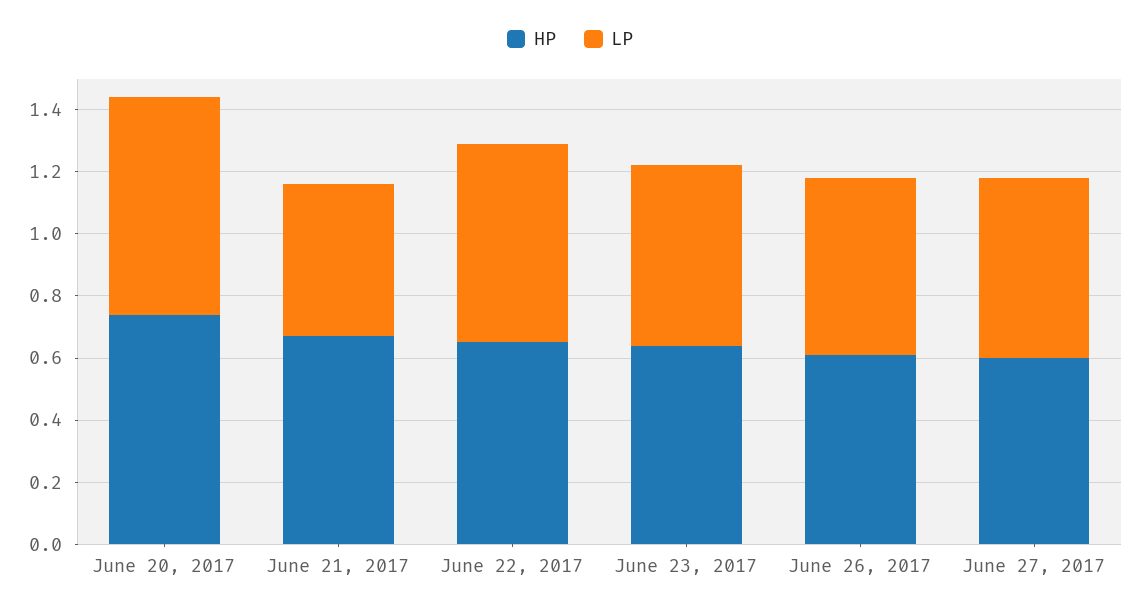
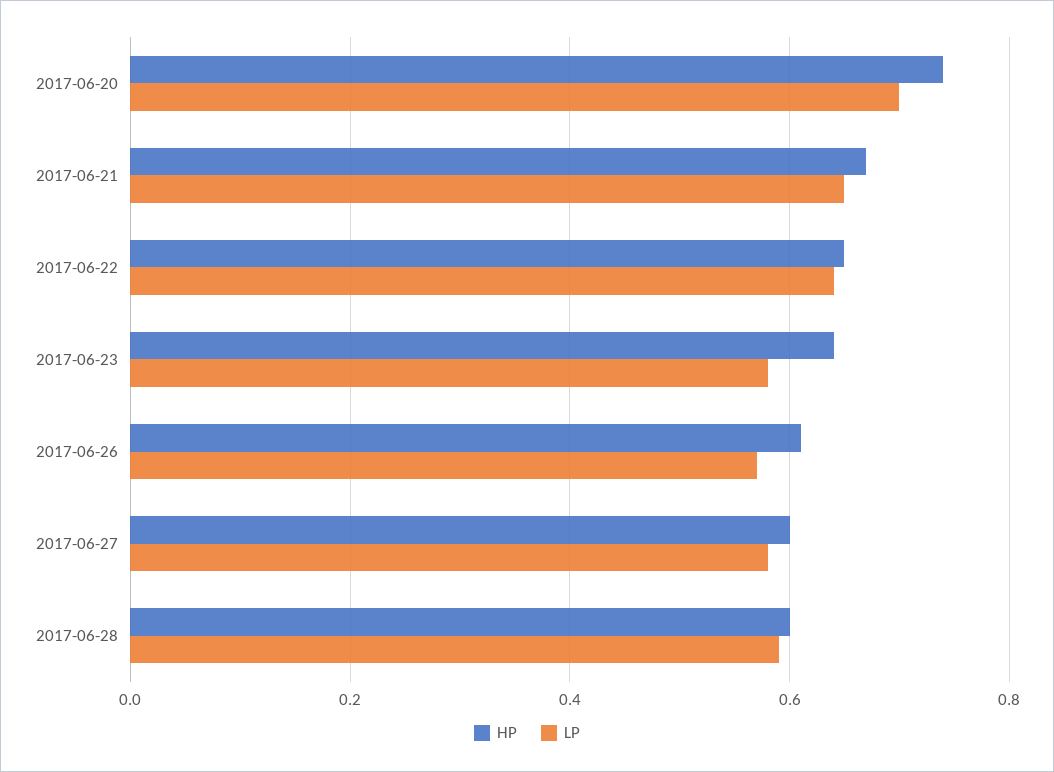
LP, June 21, 2017: 0.5 -> 0.65
HP, 2017-06-28: none -> 0.6
LP, 2017-06-28: none -> 0.6

